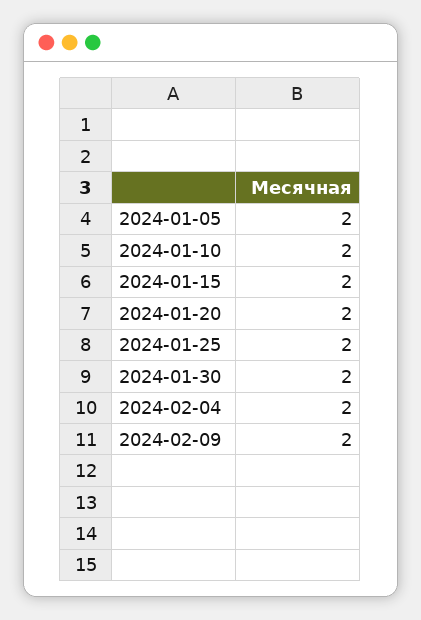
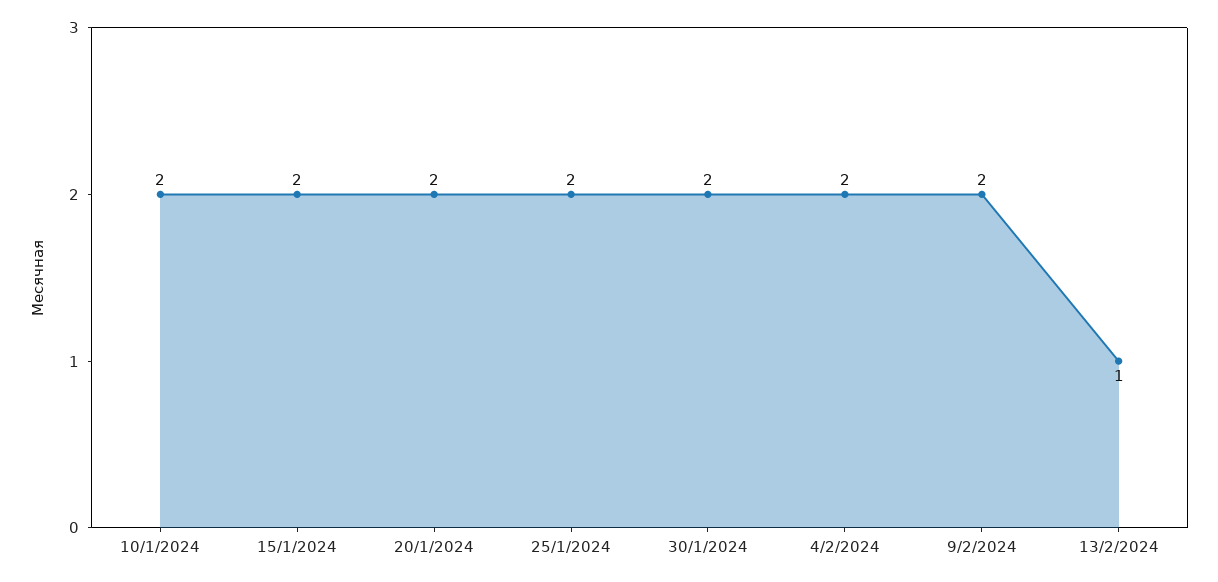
2024-01-05: 2 -> none
13/2/2024: none -> 1

